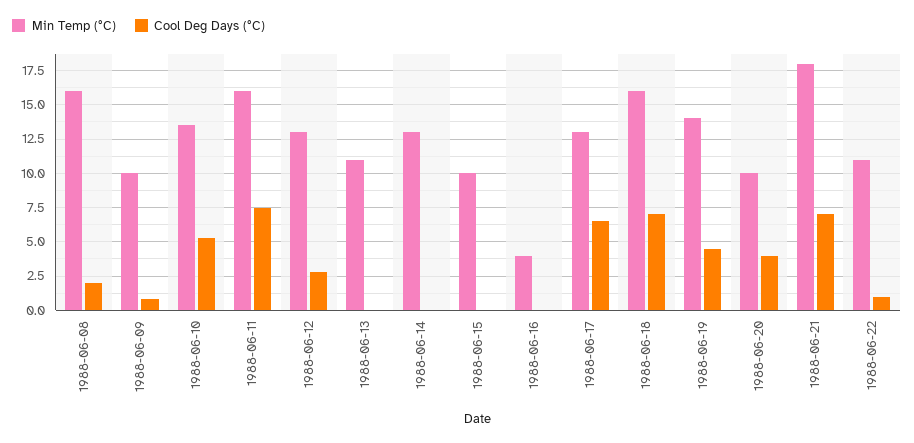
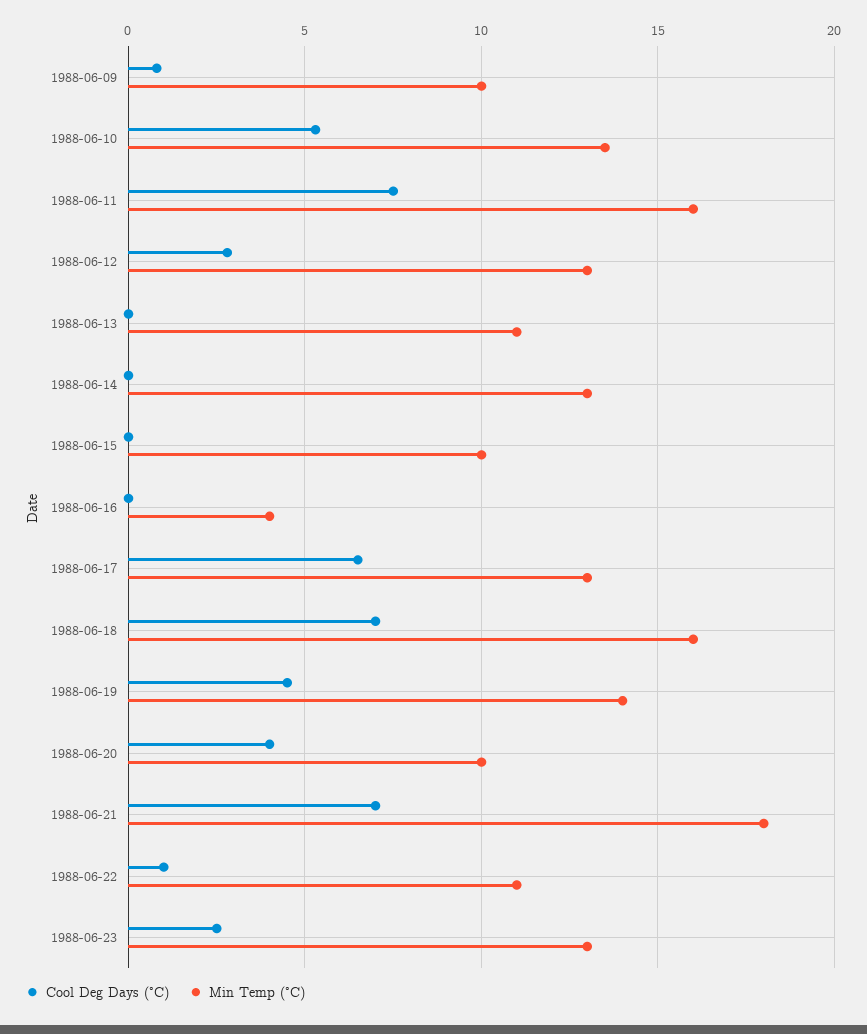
Min Temp (°C), 1988-06-08: 16 -> none
Cool Deg Days (°C), 1988-06-08: 2 -> none
Cool Deg Days (°C), 1988-06-23: none -> 2.5
Min Temp (°C), 1988-06-23: none -> 13

